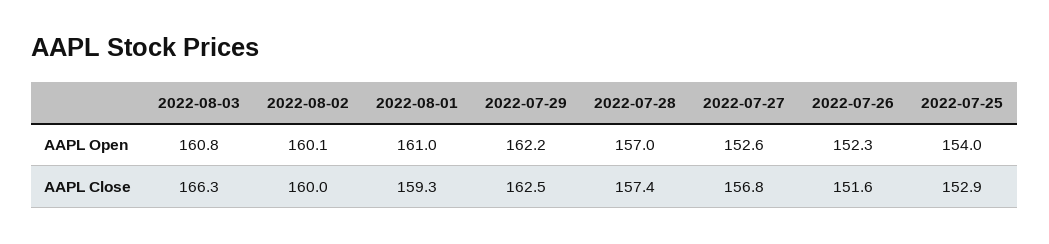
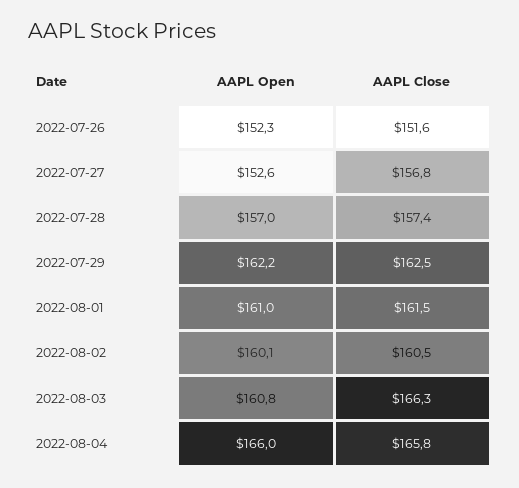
2022-07-25, AAPL Open: 154 -> none
2022-08-02, AAPL Close: 160 -> 160.5
2022-08-01, AAPL Close: 159.3 -> 161.5
2022-07-25, AAPL Close: 152.9 -> none
2022-08-04, AAPL Open: none -> 166
2022-08-04, AAPL Close: none -> 165.8

